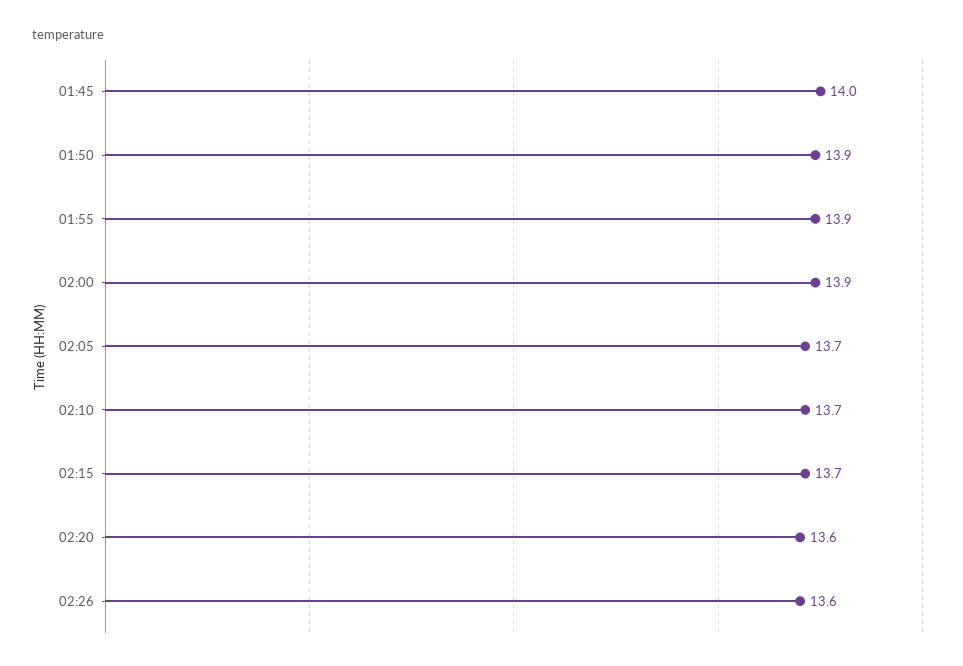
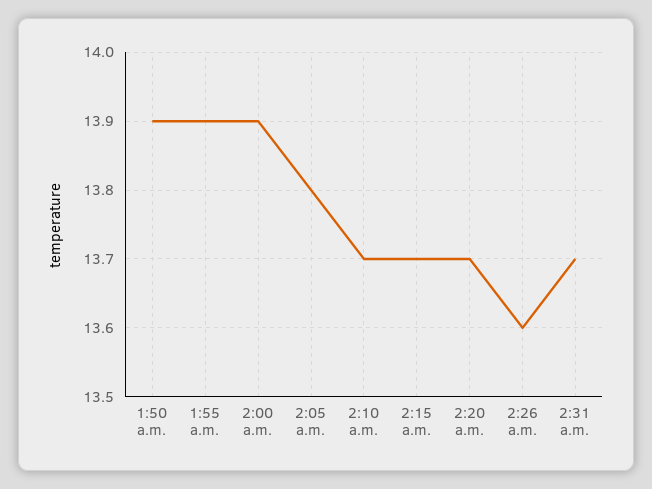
01:45: 14 -> none
02:05: 13.7 -> 13.8
02:20: 13.6 -> 13.7
2:31 a.m.: none -> 13.7

